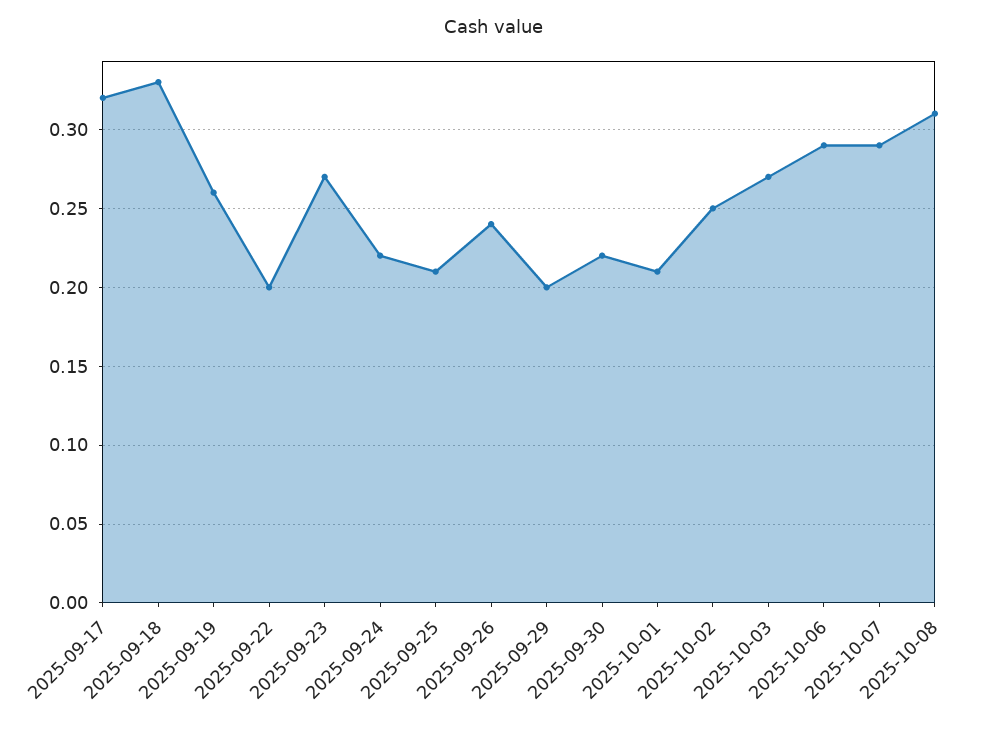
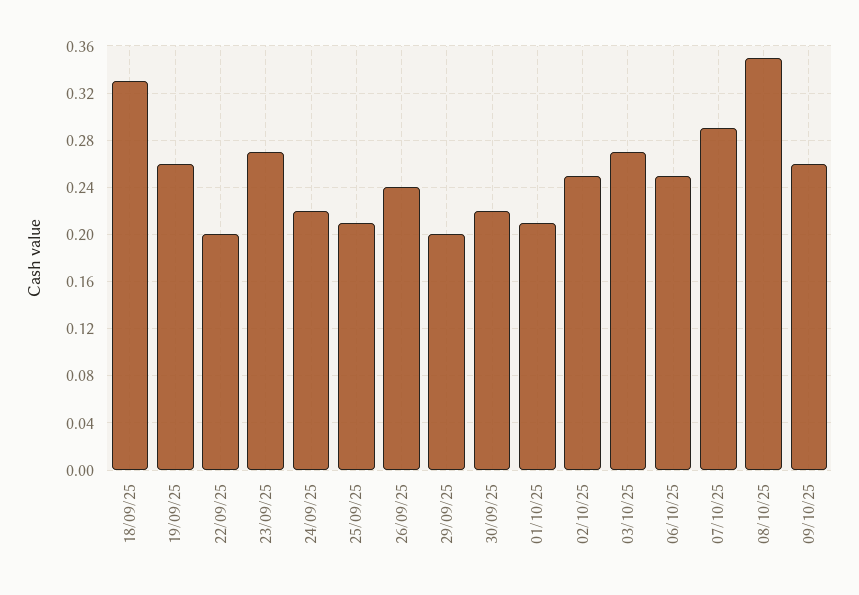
2025-09-17: 0.32 -> none
2025-10-06: 0.29 -> 0.25
2025-10-08: 0.31 -> 0.35
09/10/25: none -> 0.26

